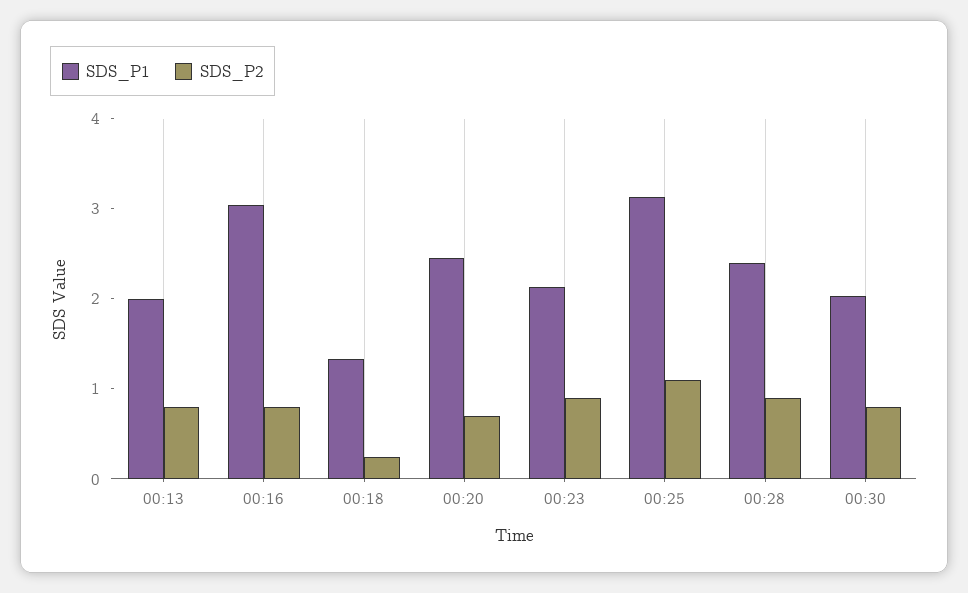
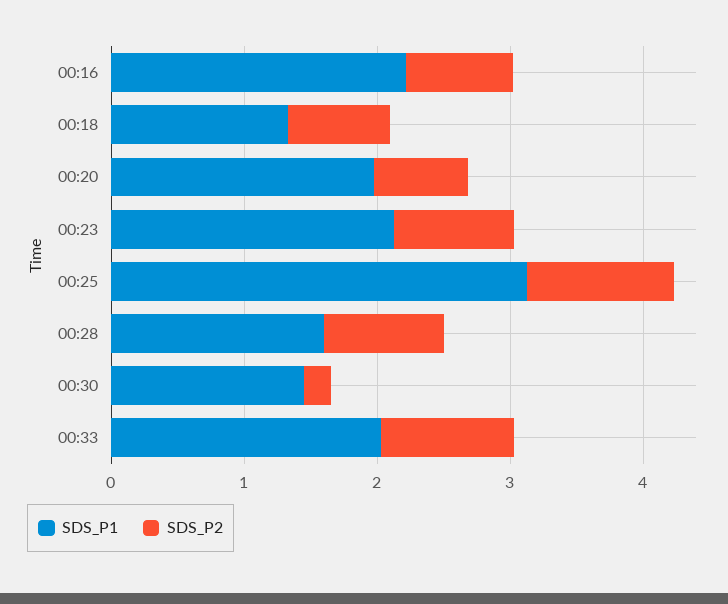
SDS_P1, 00:13: 2 -> none
SDS_P2, 00:13: 0.8 -> none
SDS_P1, 00:16: 3 -> 2.2
SDS_P2, 00:18: 0.2 -> 0.8
SDS_P1, 00:20: 2.4 -> 2
SDS_P1, 00:28: 2.4 -> 1.6
SDS_P1, 00:30: 2 -> 1.4
SDS_P2, 00:30: 0.8 -> 0.2
SDS_P1, 00:33: none -> 2
SDS_P2, 00:33: none -> 1

